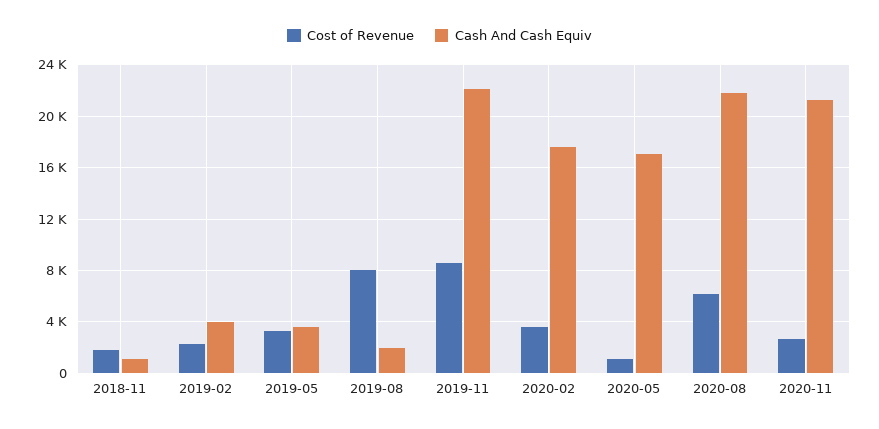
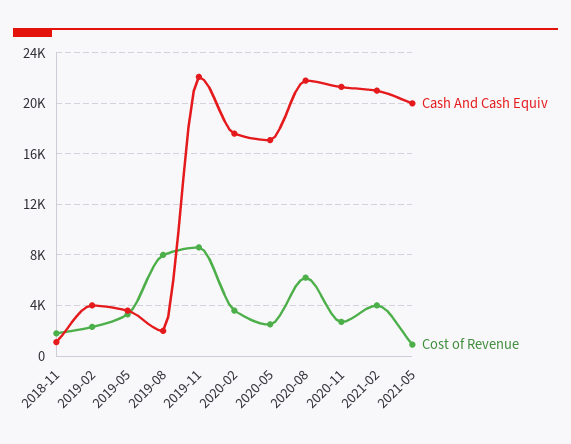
Cost of Revenue, 2020-05: 1000 -> 2500
Cash And Cash Equiv, 2021-02: none -> 21000
Cost of Revenue, 2021-02: none -> 4000
Cash And Cash Equiv, 2021-05: none -> 20000
Cost of Revenue, 2021-05: none -> 1000

